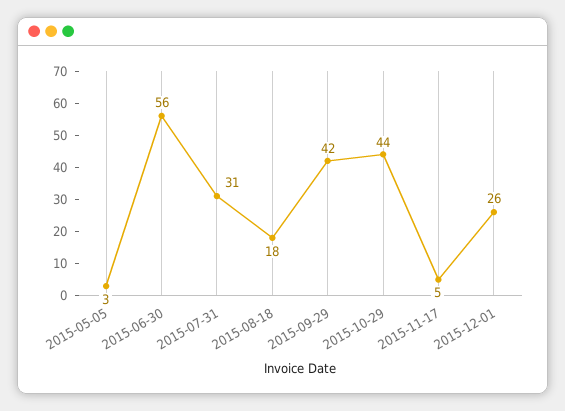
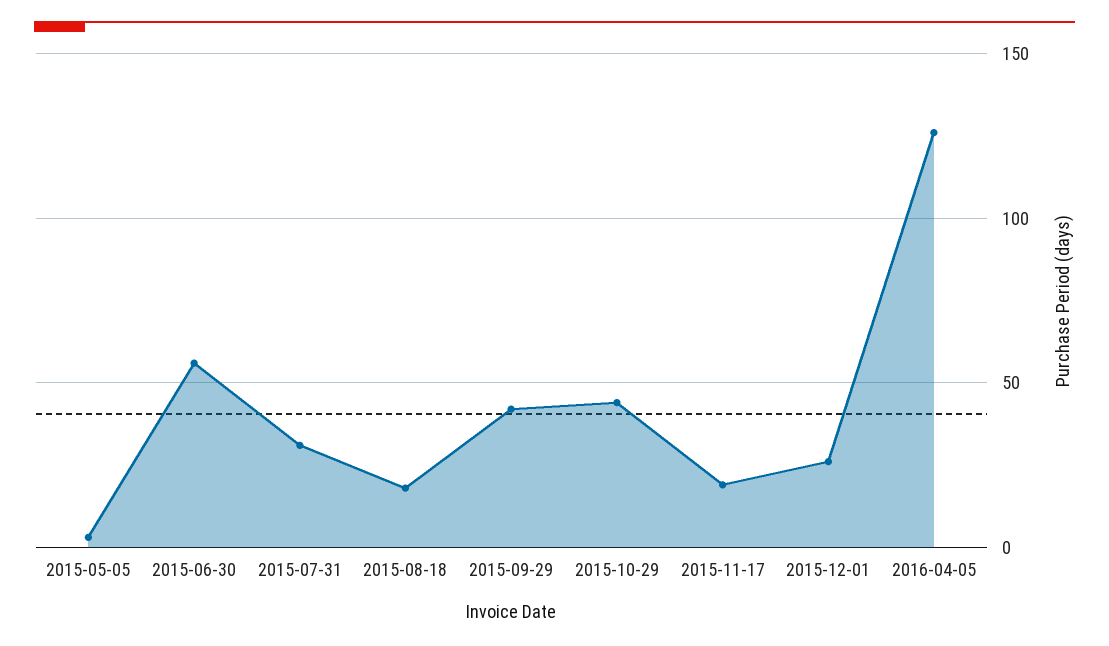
2015-11-17: 5 -> 20
2016-04-05: none -> 125

